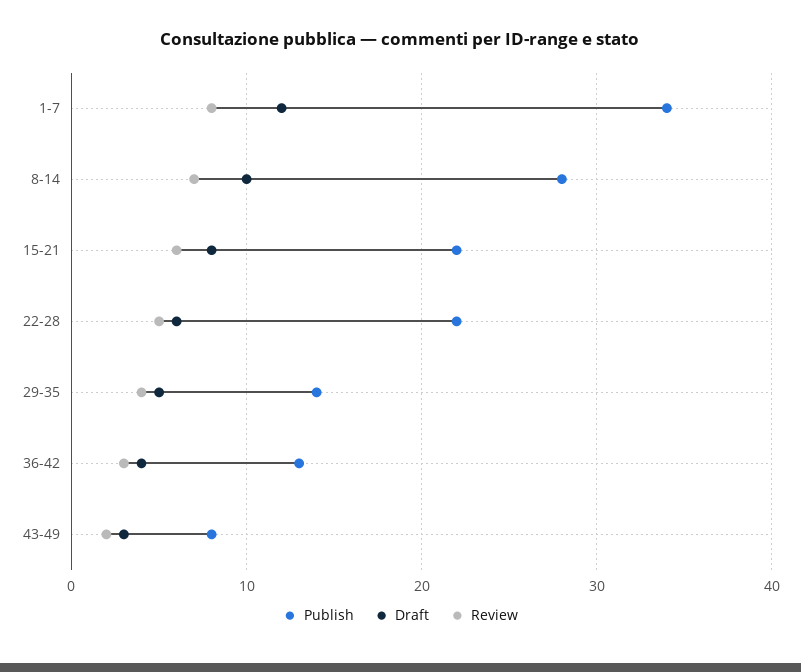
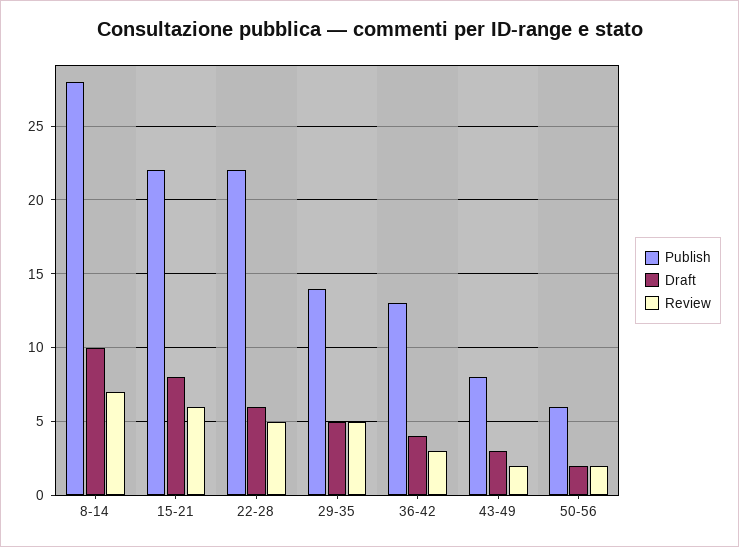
Publish, 1-7: 34 -> none
Draft, 1-7: 12 -> none
Review, 1-7: 8 -> none
Review, 29-35: 4 -> 5
Publish, 50-56: none -> 6
Draft, 50-56: none -> 2
Review, 50-56: none -> 2

